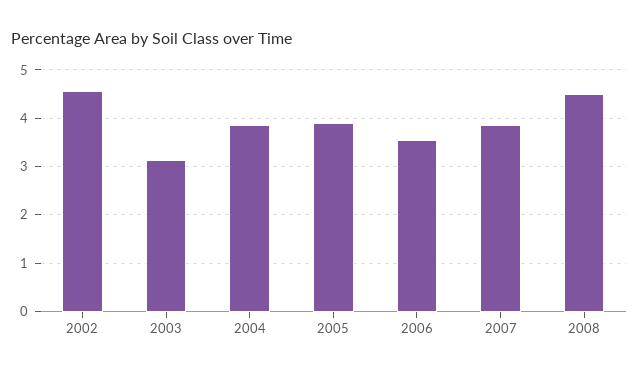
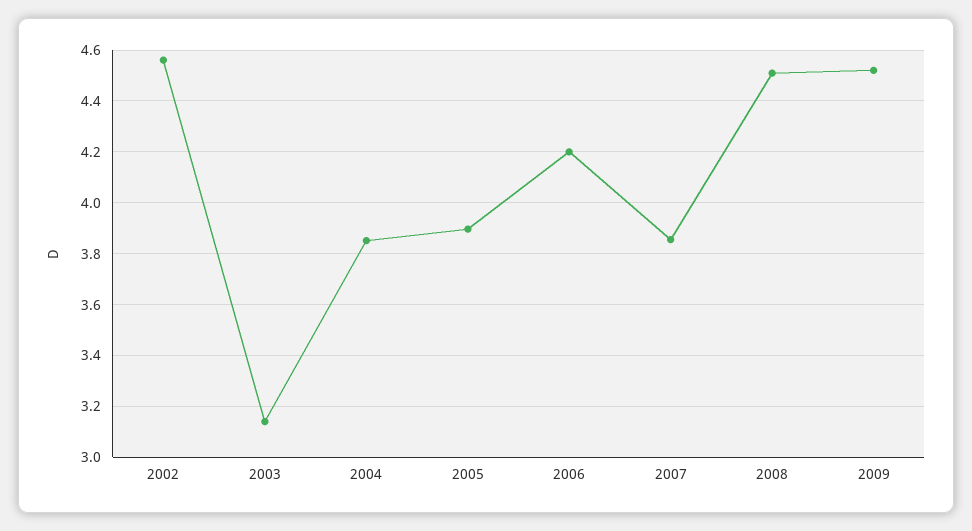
2006: 3.6 -> 4.2
2009: none -> 4.525

